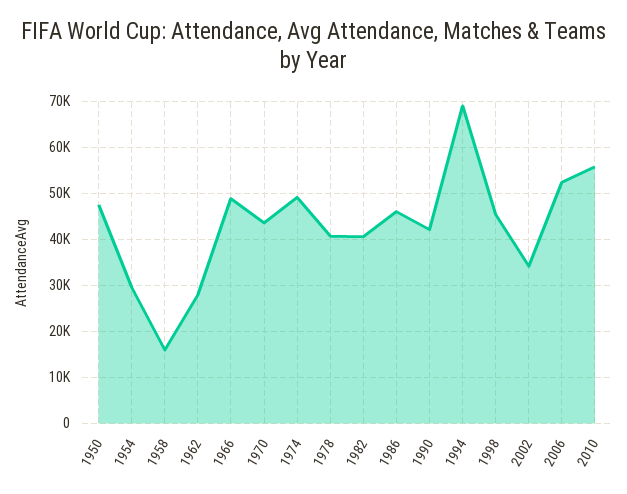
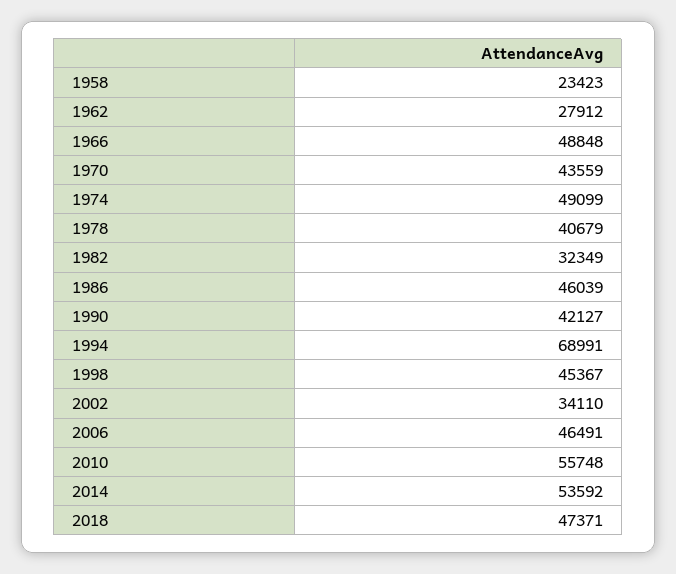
1950: 48000 -> none
1954: 30000 -> none
1958: 16000 -> 23423
1982: 40000 -> 32349
2006: 52000 -> 46491
2014: none -> 53592
2018: none -> 47371

